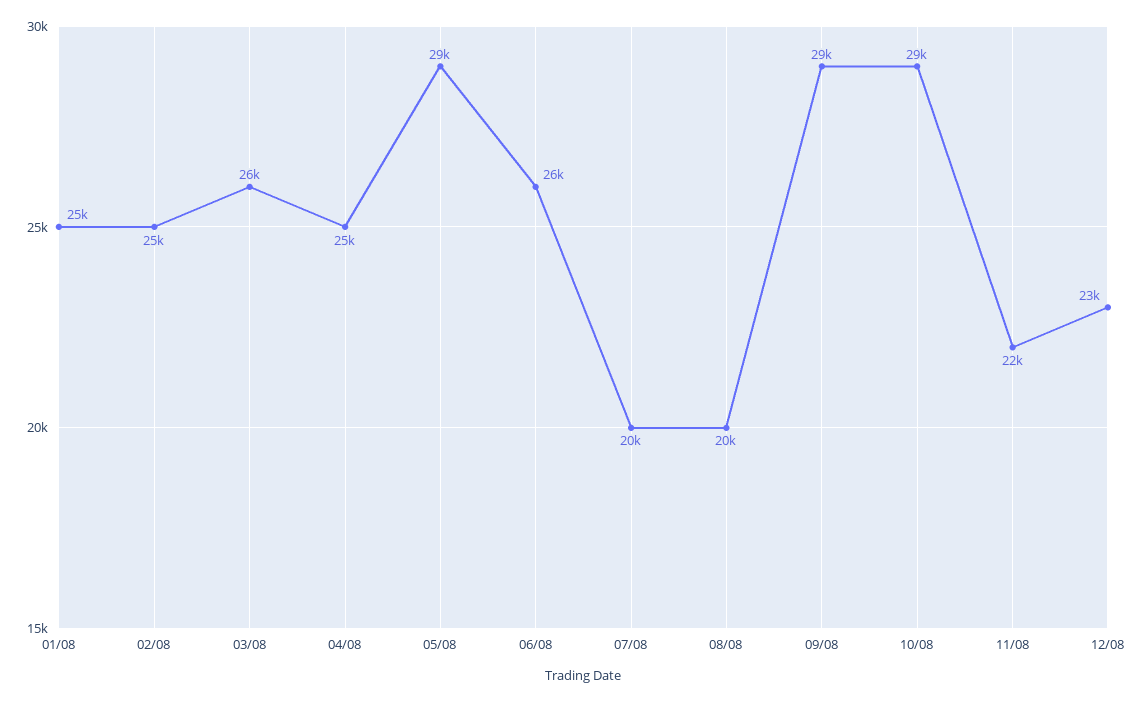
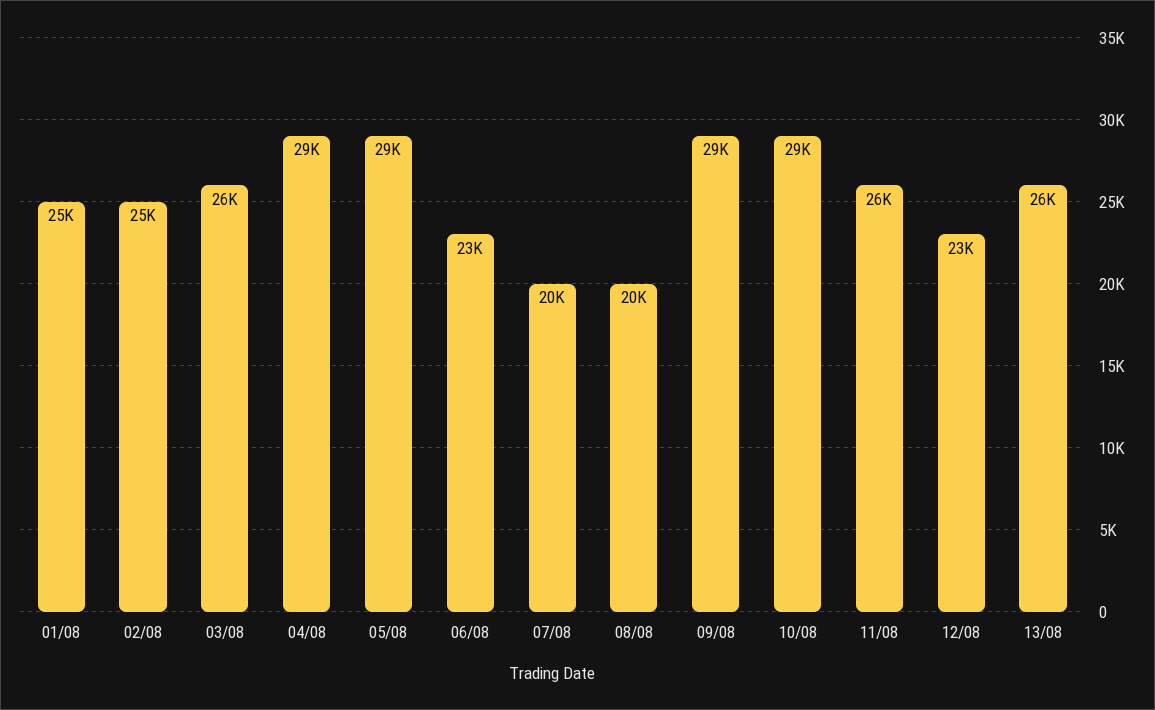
04/08: 25000 -> 29000
06/08: 26000 -> 23000
11/08: 22000 -> 26000
13/08: none -> 26000

